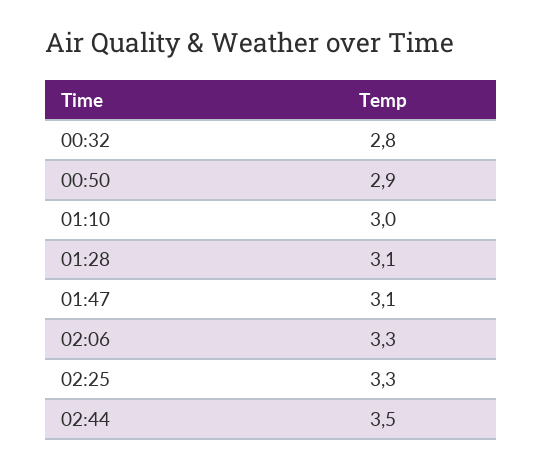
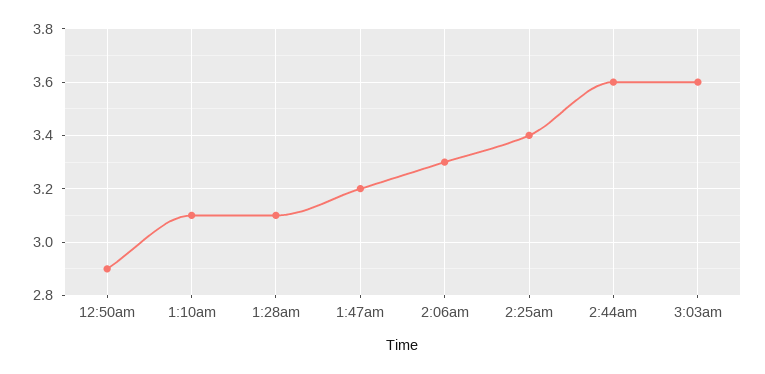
00:32: 2.8 -> none
01:10: 3 -> 3.1
01:47: 3.1 -> 3.2
02:25: 3.3 -> 3.4
02:44: 3.5 -> 3.6
3:03am: none -> 3.6

